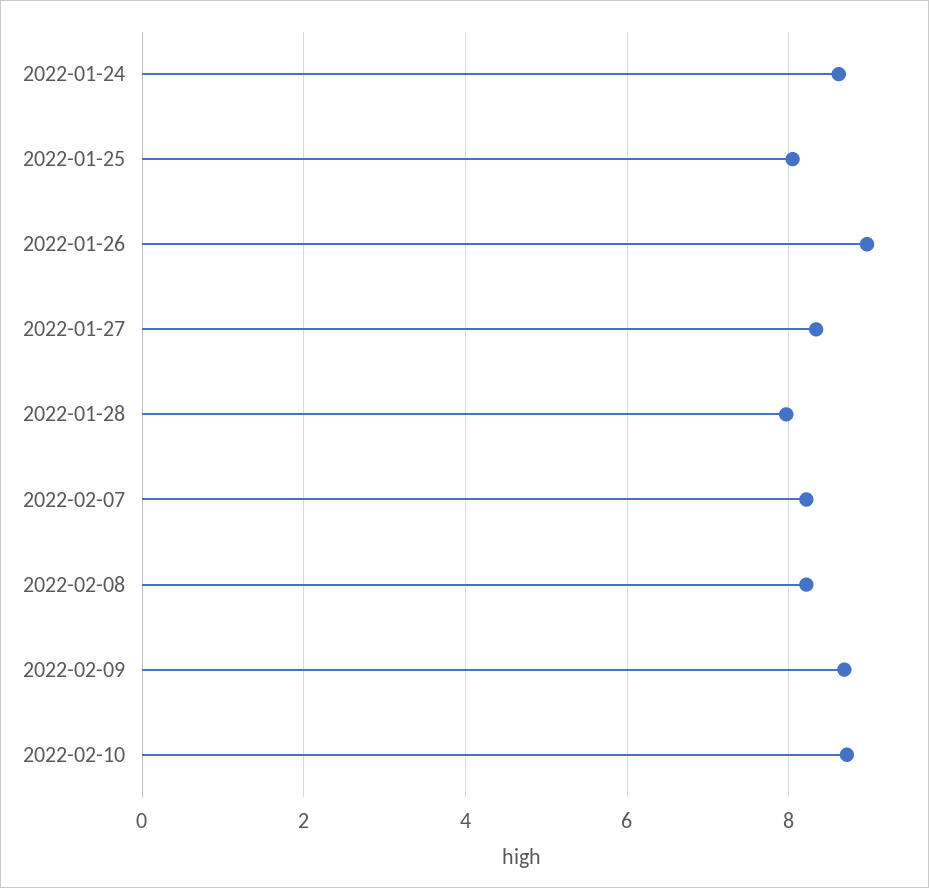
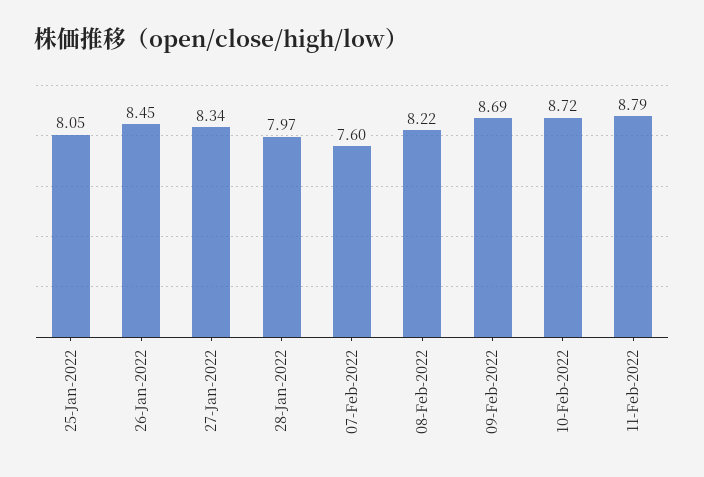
2022-01-24: 8.6 -> none
2022-01-26: 9 -> 8.45
2022-02-07: 8.2 -> 7.6
11-Feb-2022: none -> 8.79

